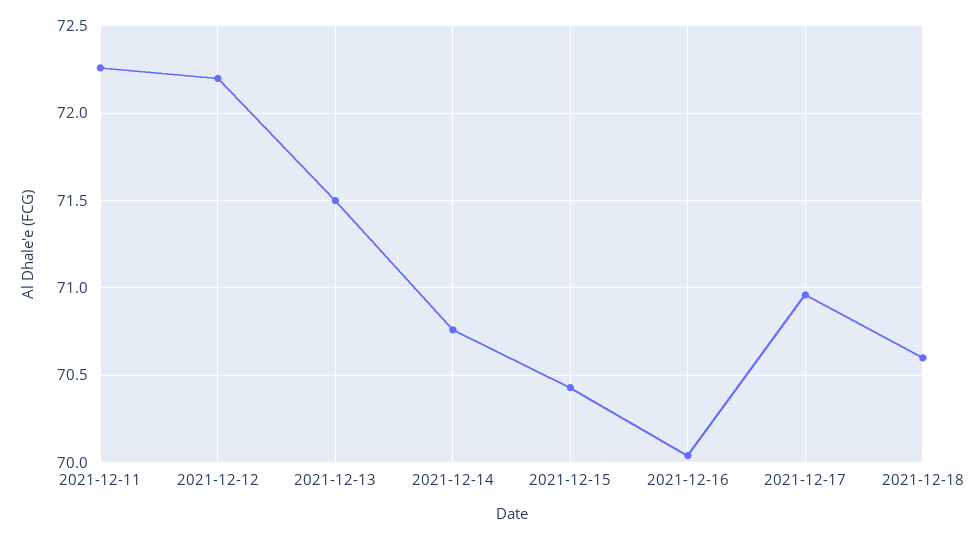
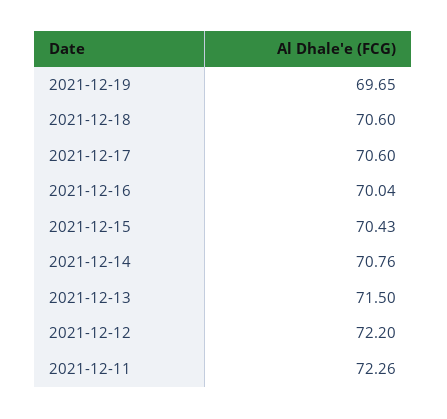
2021-12-17: 70.95 -> 70.6
2021-12-19: none -> 69.65

